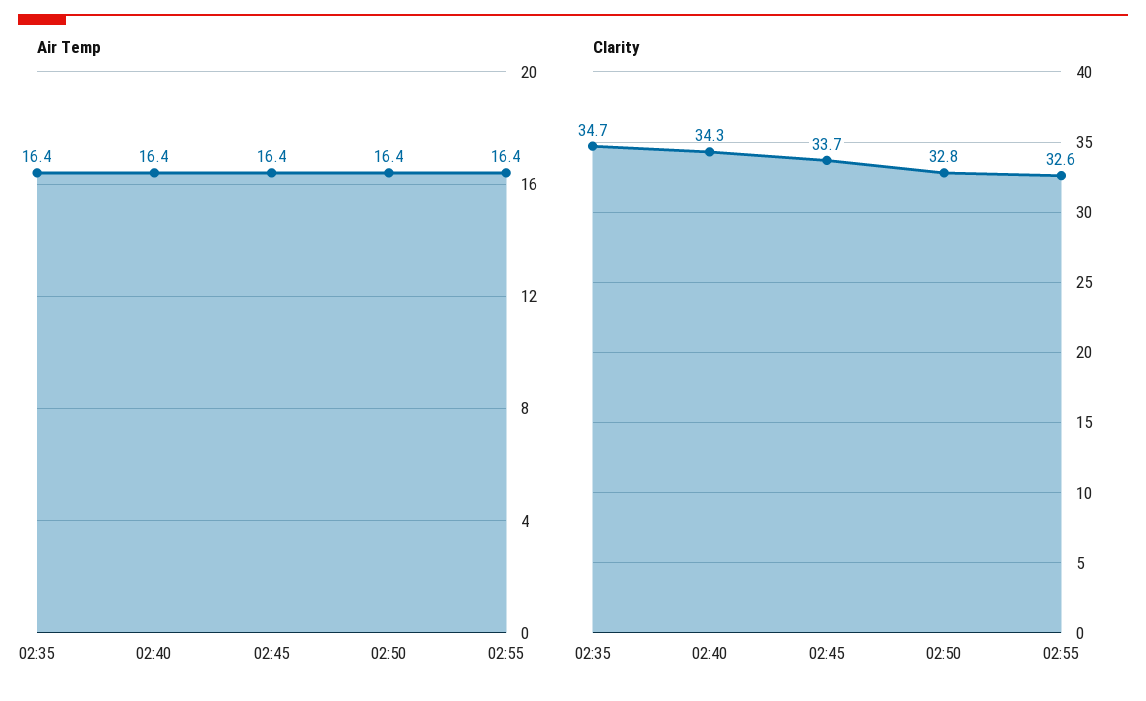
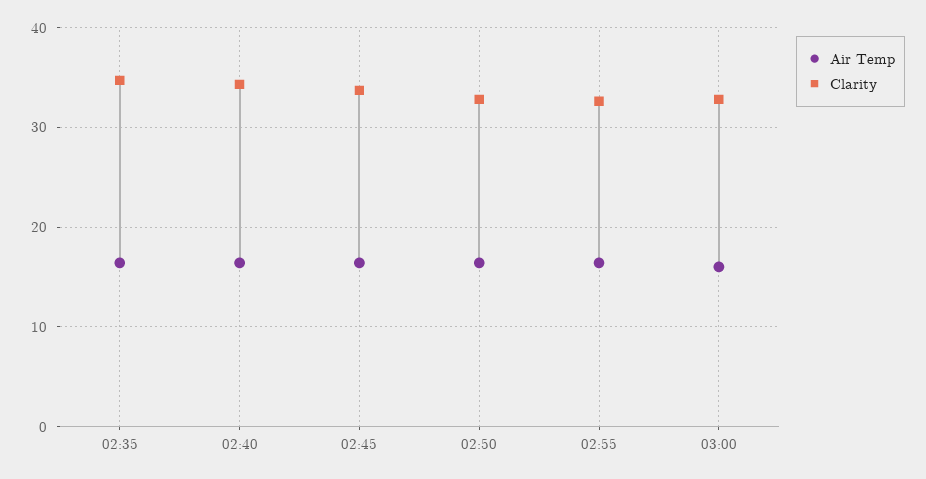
Air Temp, 03:00: none -> 16
Clarity, 03:00: none -> 33

